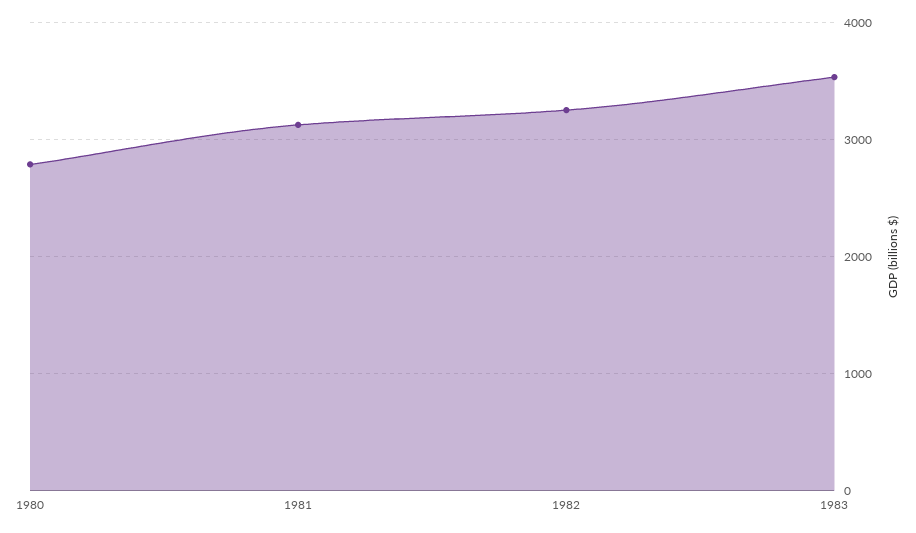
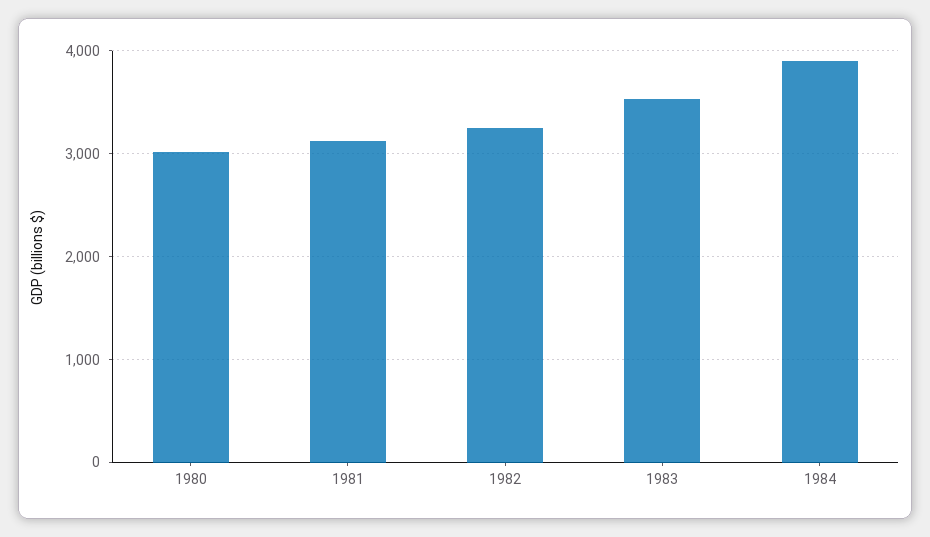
1980: 2800 -> 3000
1984: none -> 3900

